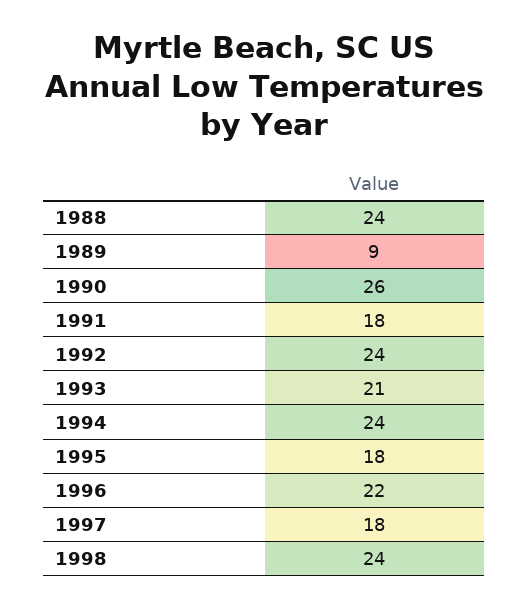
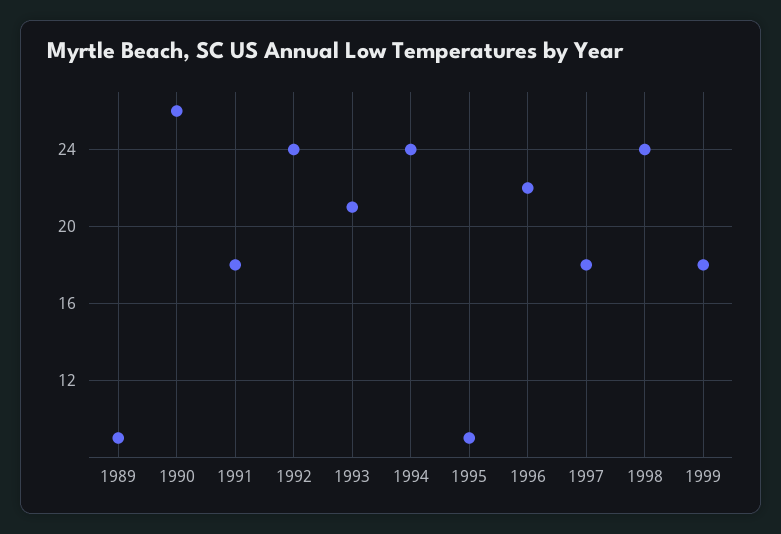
1988: 24 -> none
1995: 18 -> 9
1999: none -> 18

